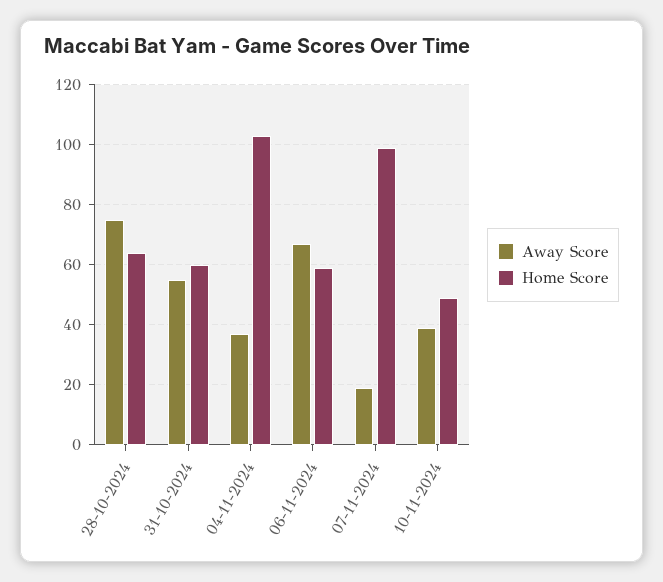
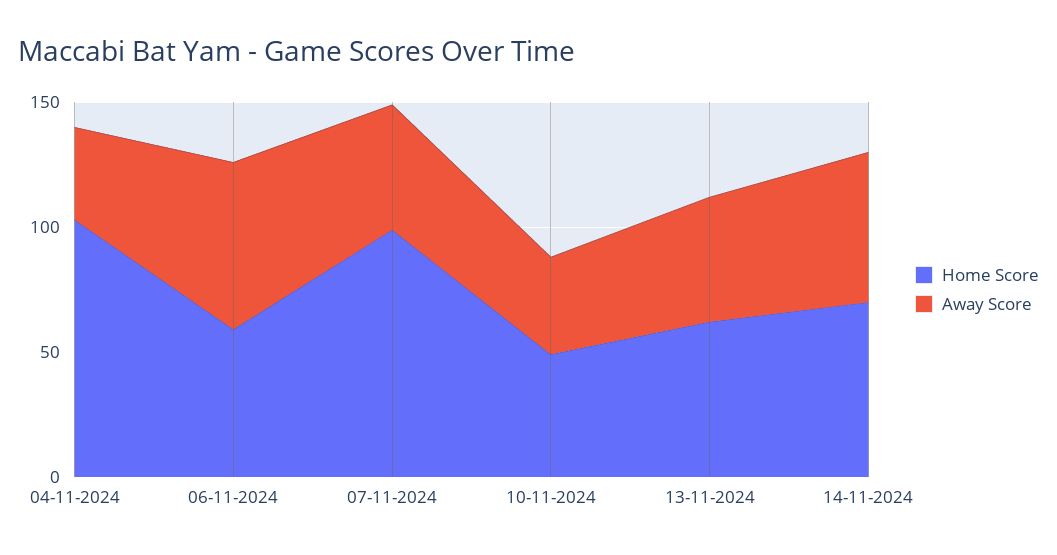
Away Score, 28-10-2024: 75 -> none
Home Score, 28-10-2024: 65 -> none
Away Score, 31-10-2024: 55 -> none
Home Score, 31-10-2024: 60 -> none
Away Score, 07-11-2024: 20 -> 50
Home Score, 13-11-2024: none -> 60
Away Score, 13-11-2024: none -> 50
Home Score, 14-11-2024: none -> 70
Away Score, 14-11-2024: none -> 60

